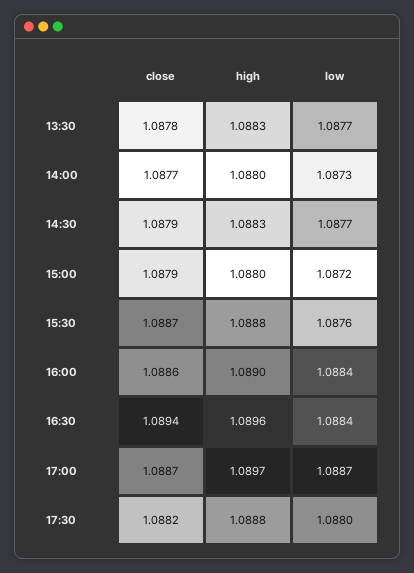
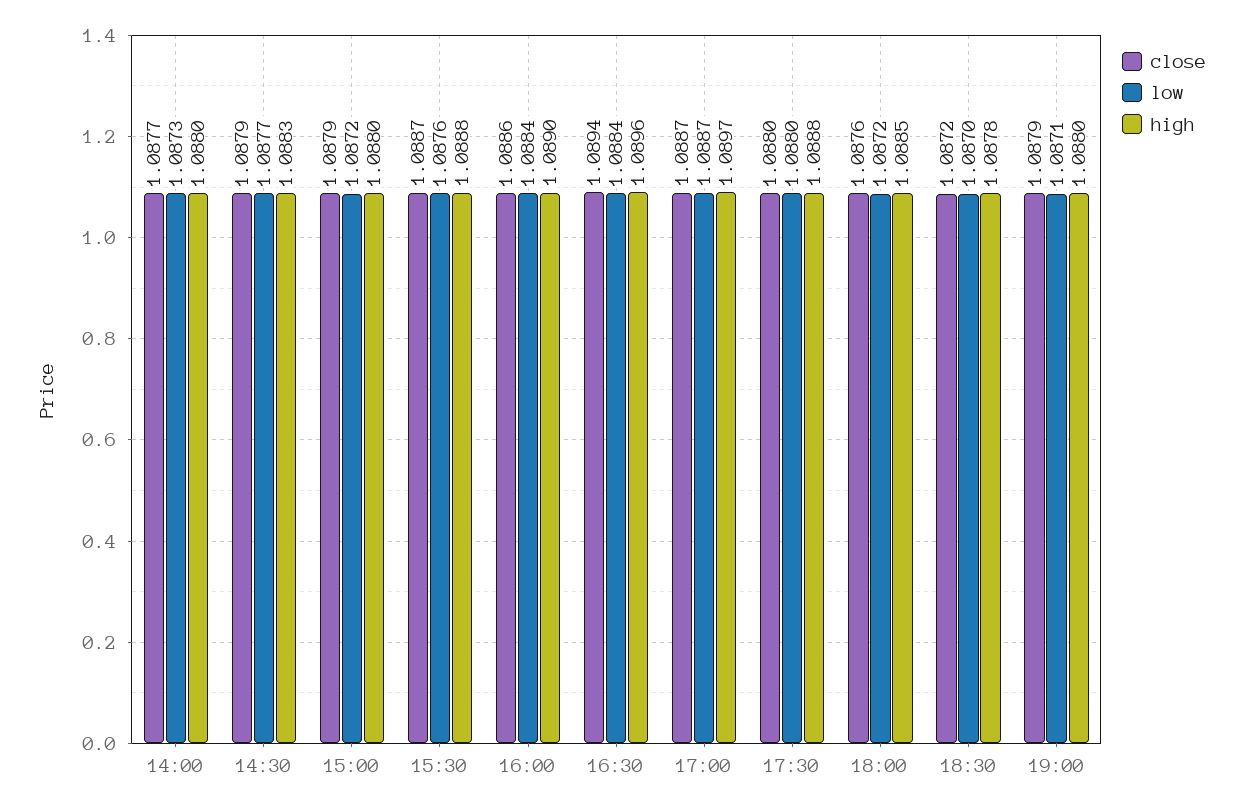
close, 13:30: 1.0878 -> none
high, 13:30: 1.0883 -> none
low, 13:30: 1.0877 -> none
close, 17:30: 1.0882 -> 1.088
close, 18:00: none -> 1.0876
low, 18:00: none -> 1.0872
high, 18:00: none -> 1.0885
close, 18:30: none -> 1.0872
low, 18:30: none -> 1.087
high, 18:30: none -> 1.0878
close, 19:00: none -> 1.0879
low, 19:00: none -> 1.0871
high, 19:00: none -> 1.088

